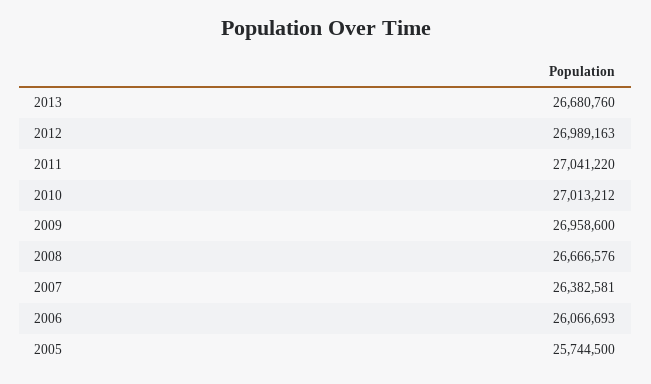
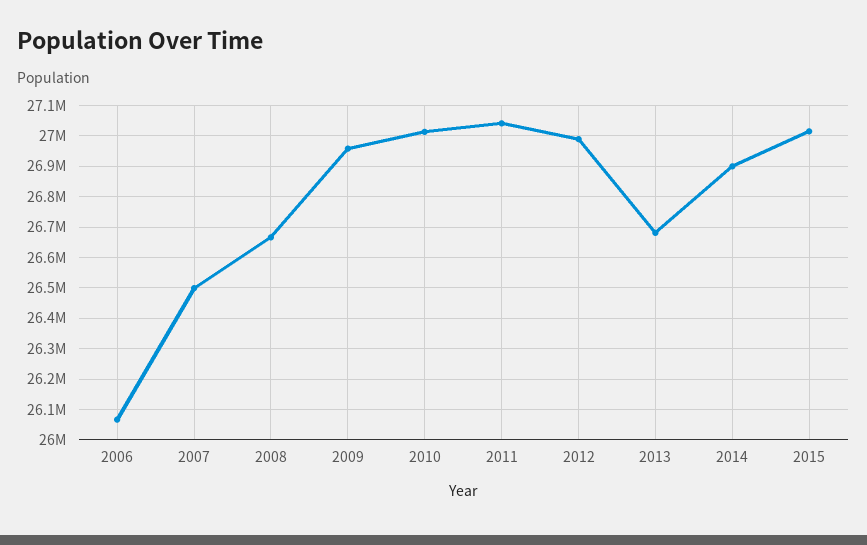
2007: 26382581 -> 26500000
2005: 25744500 -> none
2014: none -> 26900000
2015: none -> 27020000

